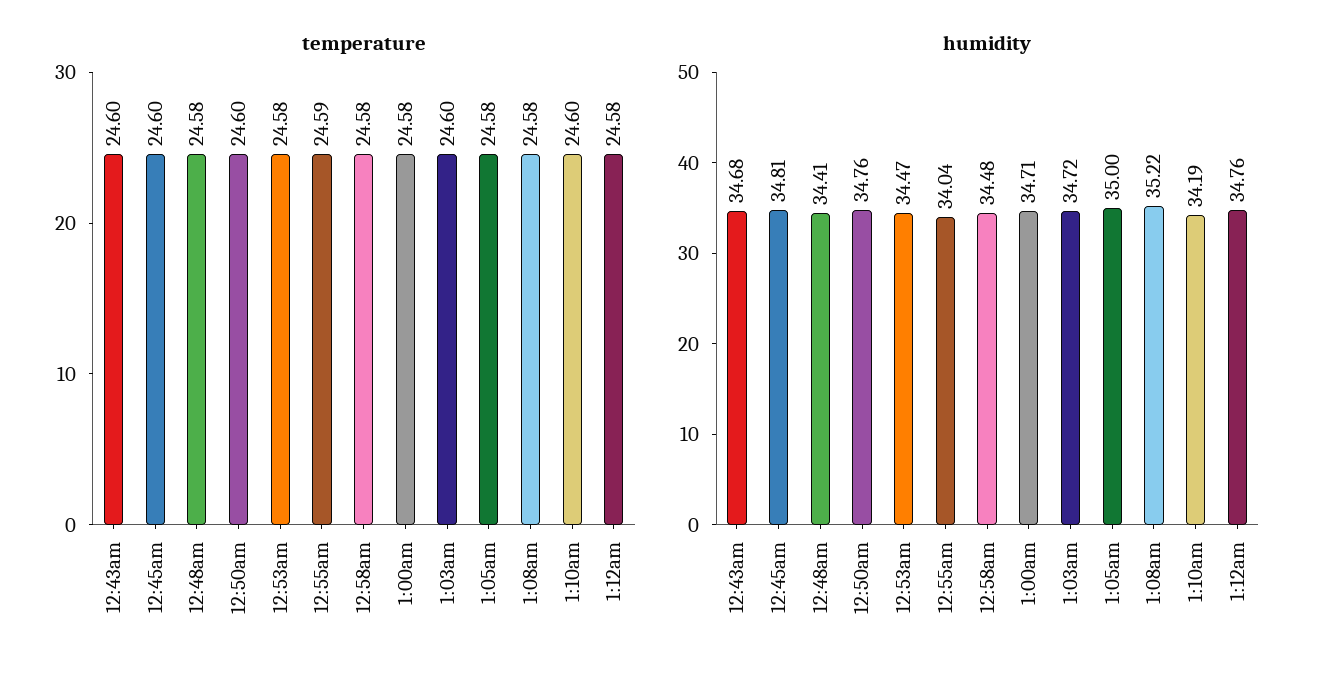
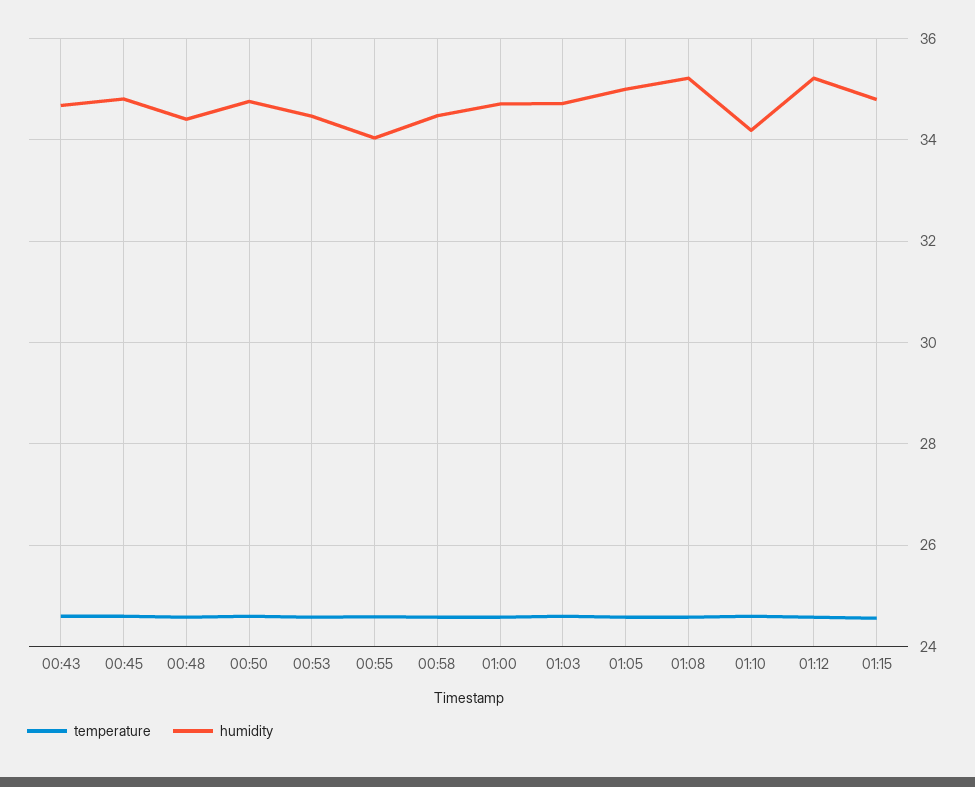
humidity, 1:12am: 34.76 -> 35.2
temperature, 01:15: none -> 24.6
humidity, 01:15: none -> 34.8

